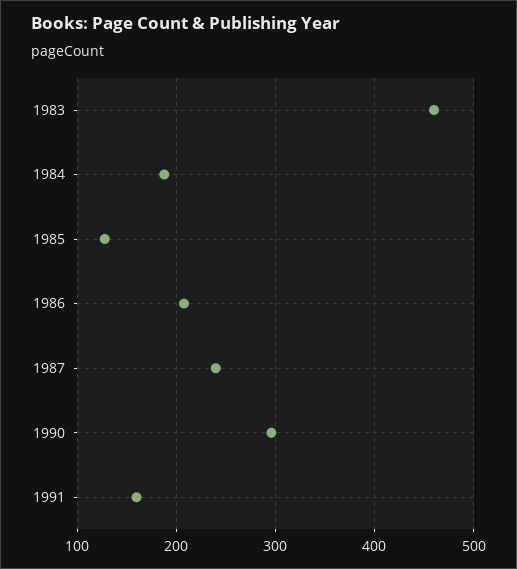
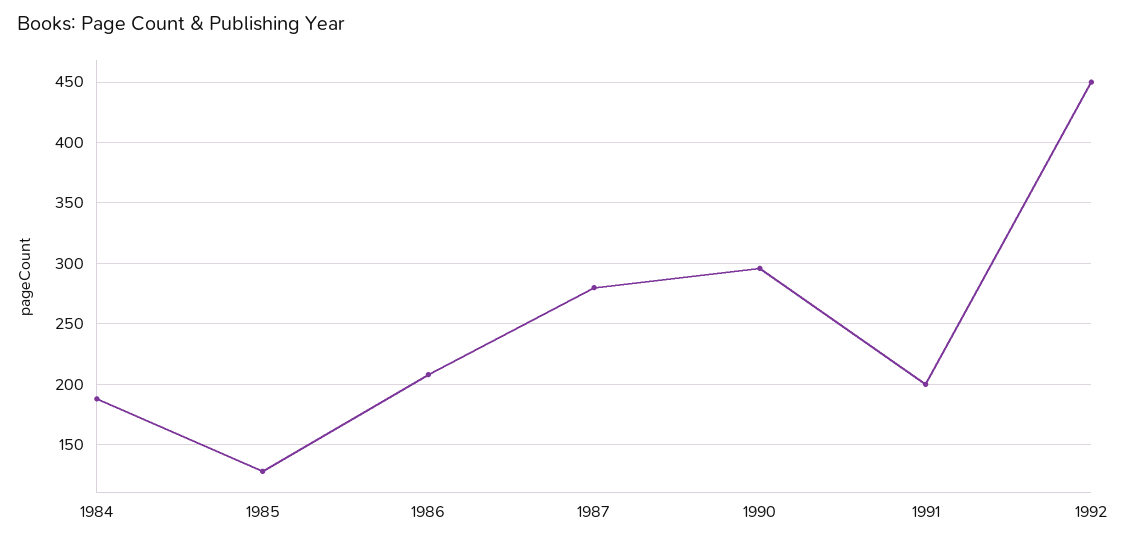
1983: 460 -> none
1987: 240 -> 280
1991: 160 -> 200
1992: none -> 450

